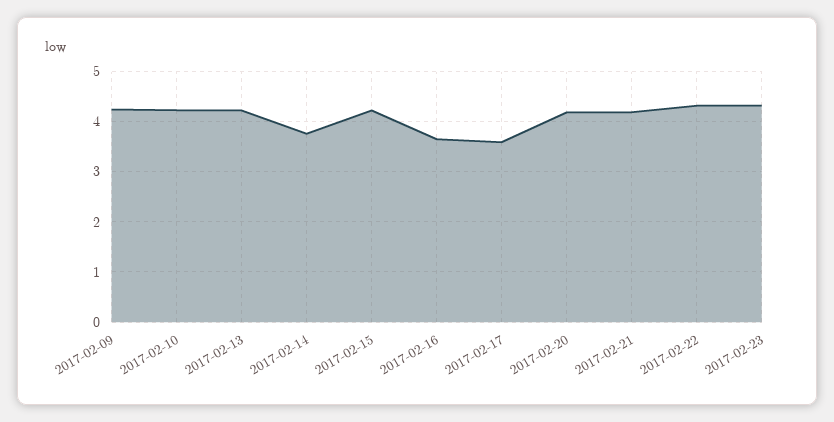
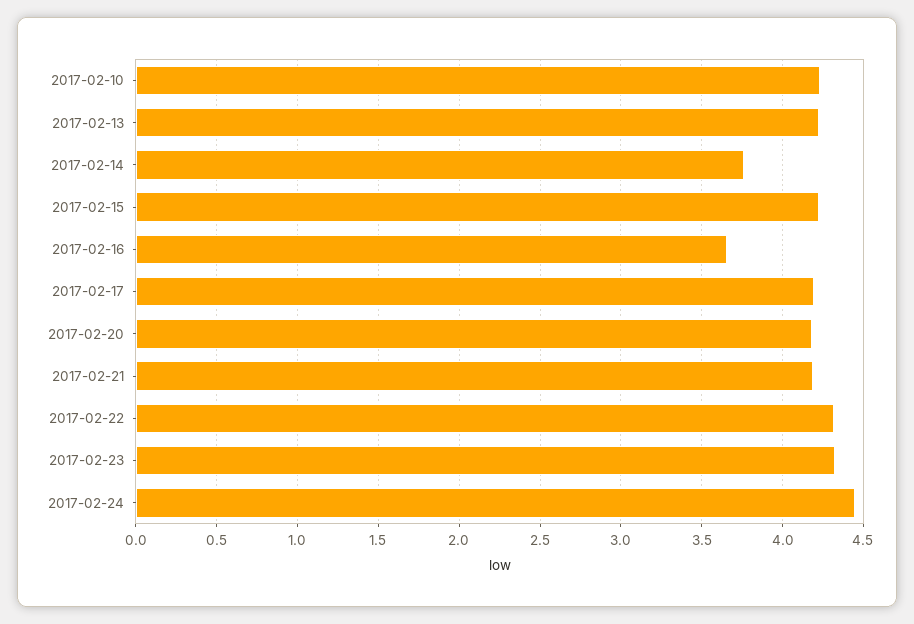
2017-02-09: 4.2 -> none
2017-02-17: 3.6 -> 4.2
2017-02-24: none -> 4.45

